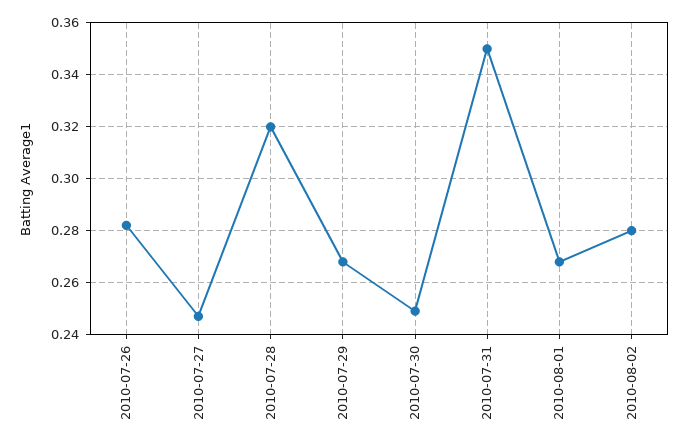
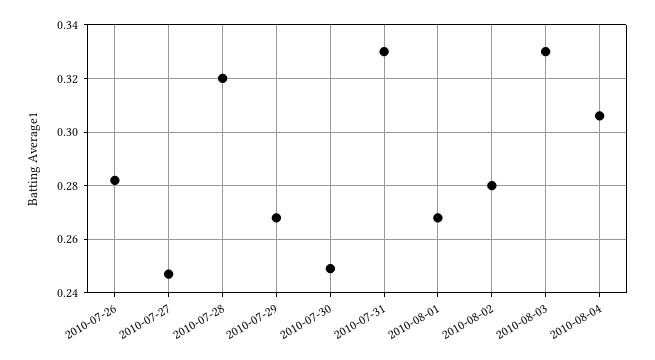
2010-07-31: 0.35 -> 0.33
2010-08-03: none -> 0.33
2010-08-04: none -> 0.305

